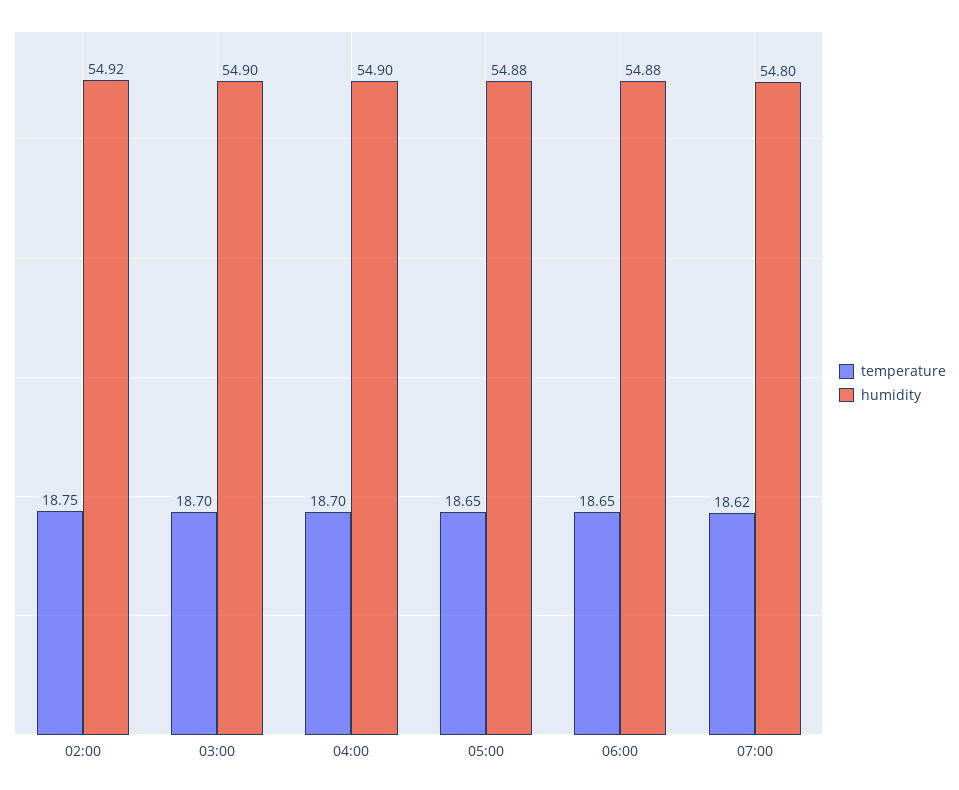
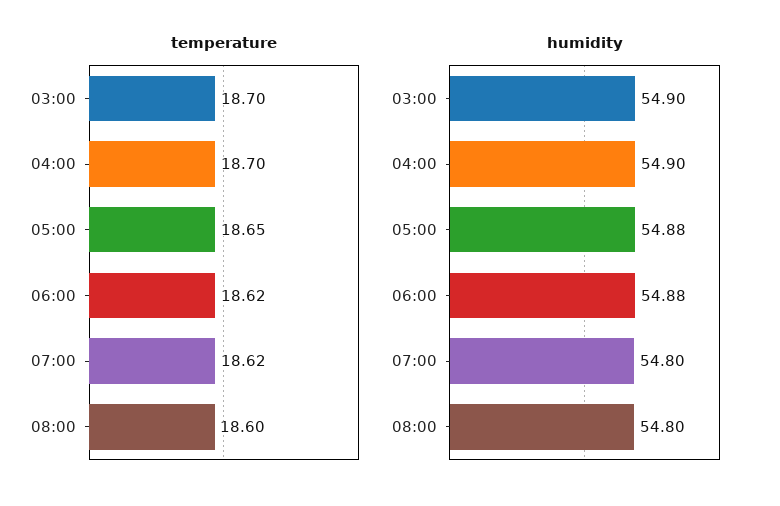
temperature, 02:00: 18.75 -> none
humidity, 02:00: 54.92 -> none
temperature, 06:00: 18.65 -> 18.62
temperature, 08:00: none -> 18.6
humidity, 08:00: none -> 54.8

